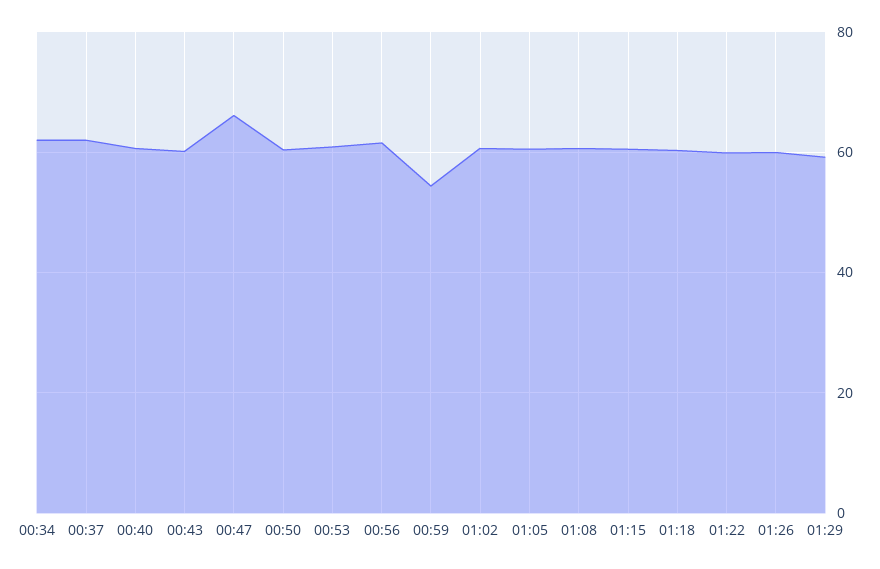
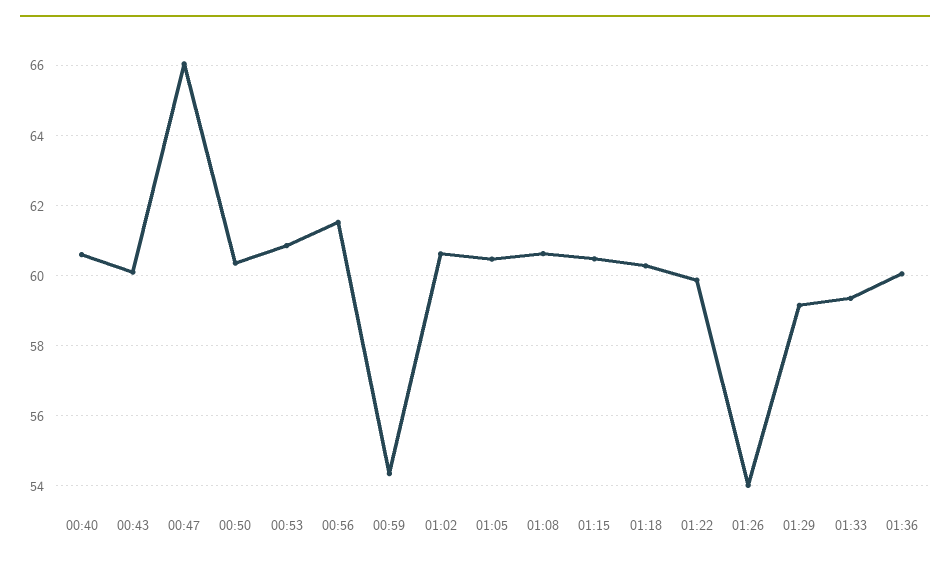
00:34: 62 -> none
00:37: 62 -> none
01:26: 60 -> 54
01:33: none -> 59.4
01:36: none -> 60

